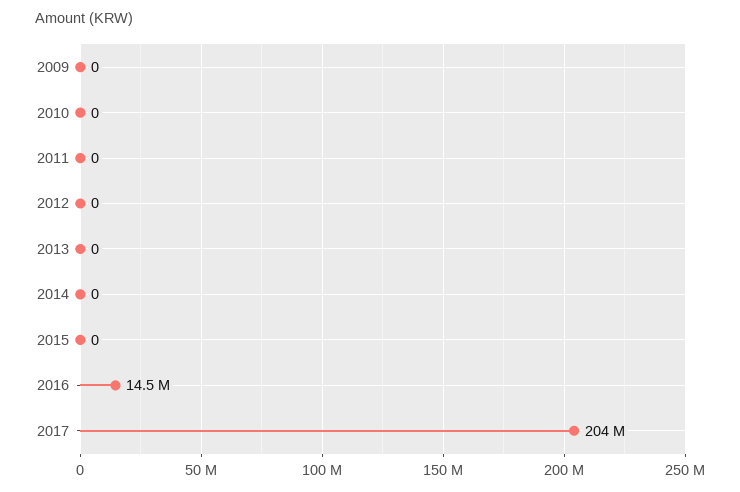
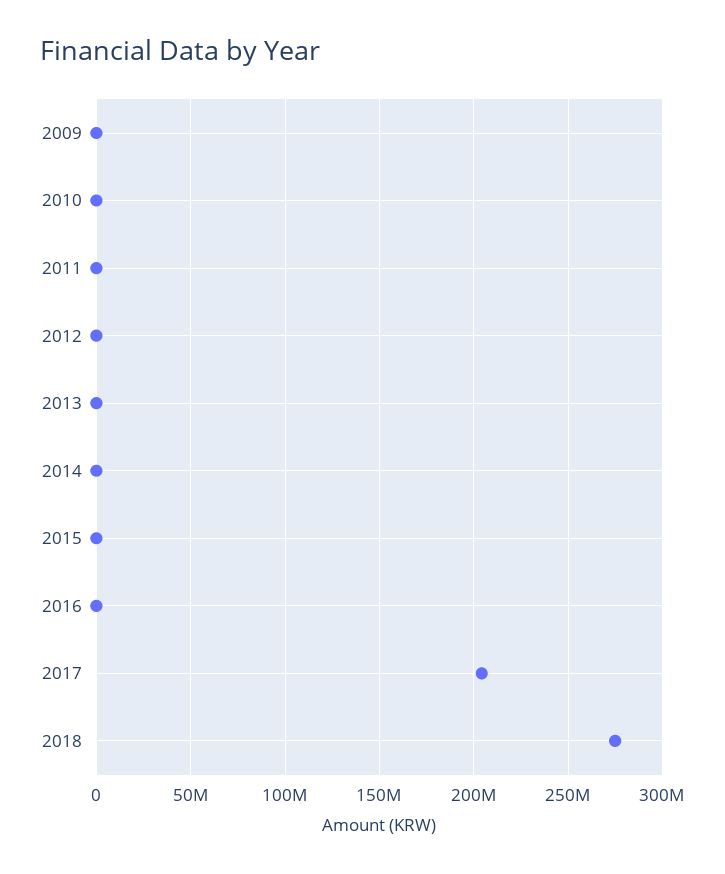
2016: 14500000 -> 0
2018: none -> 275000000

